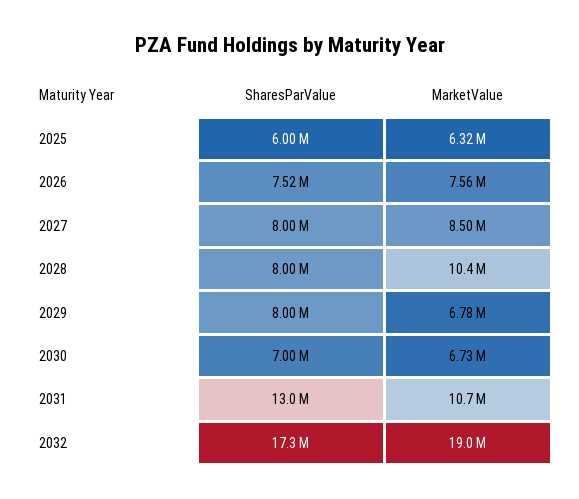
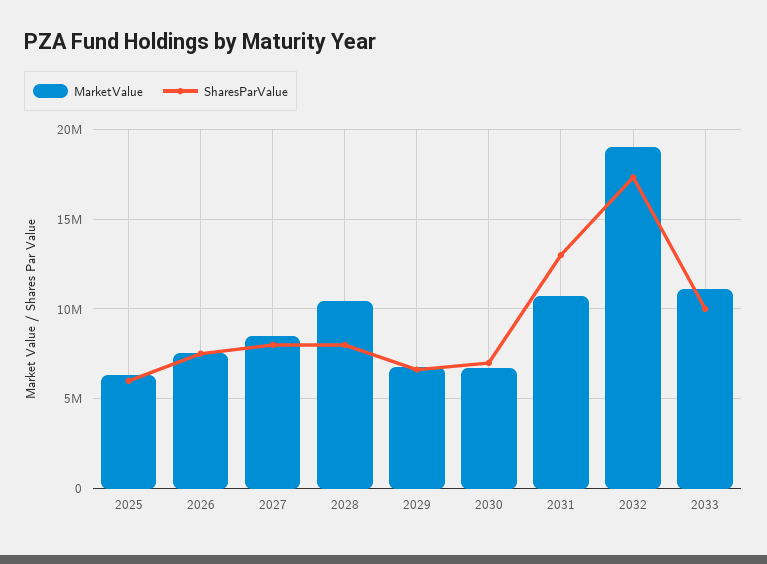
SharesParValue, 2029: 8000000 -> 6500000
MarketValue, 2033: none -> 11000000
SharesParValue, 2033: none -> 10000000

